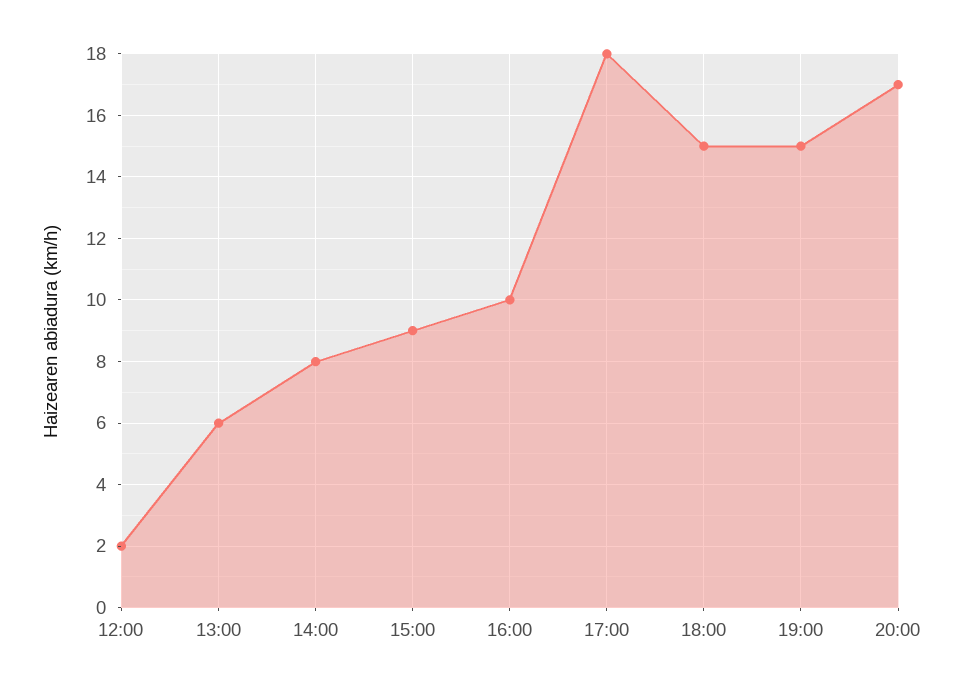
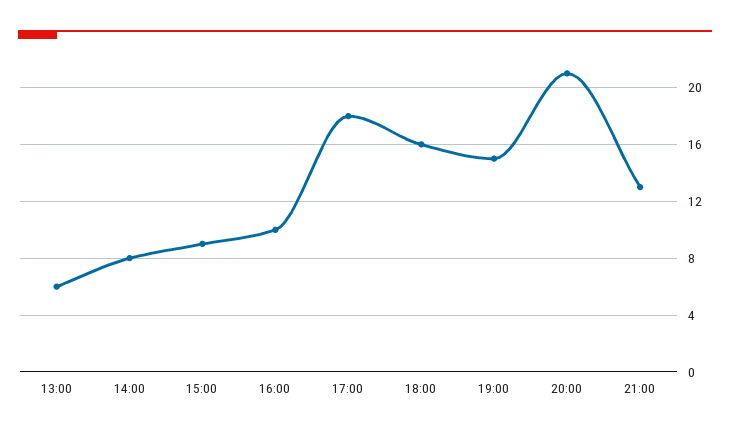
12:00: 2 -> none
18:00: 15 -> 16
20:00: 17 -> 21
21:00: none -> 13

